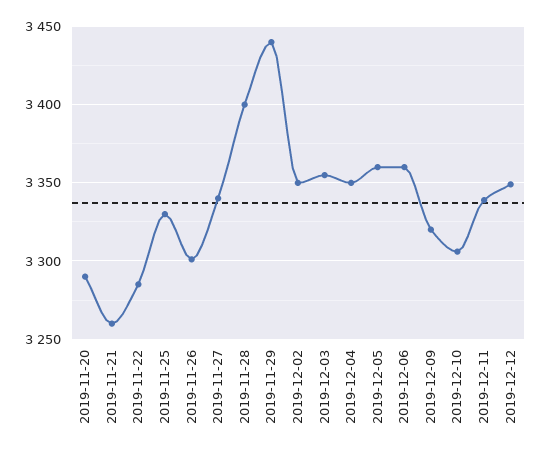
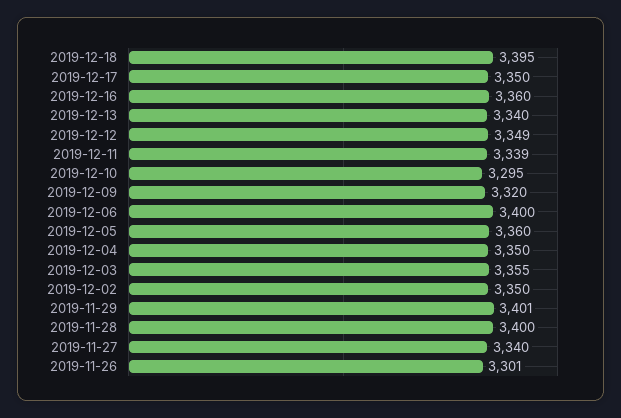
2019-11-20: 3290 -> none
2019-11-21: 3260 -> none
2019-11-22: 3285 -> none
2019-11-25: 3330 -> none
2019-11-29: 3440 -> 3401
2019-12-06: 3360 -> 3400
2019-12-10: 3305 -> 3295
2019-12-18: none -> 3395
2019-12-17: none -> 3350
2019-12-16: none -> 3360
2019-12-13: none -> 3340

